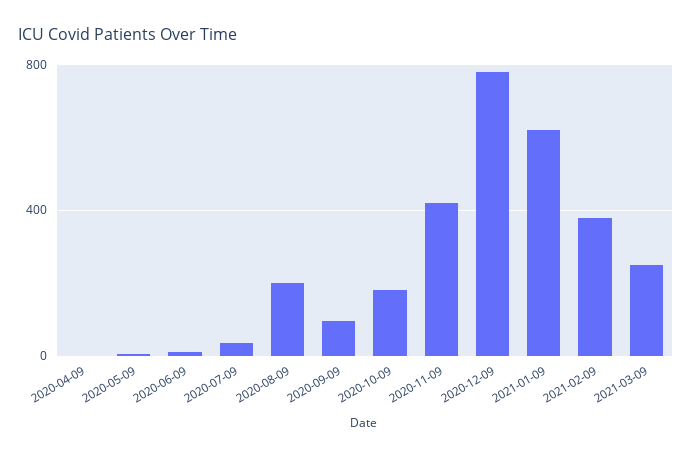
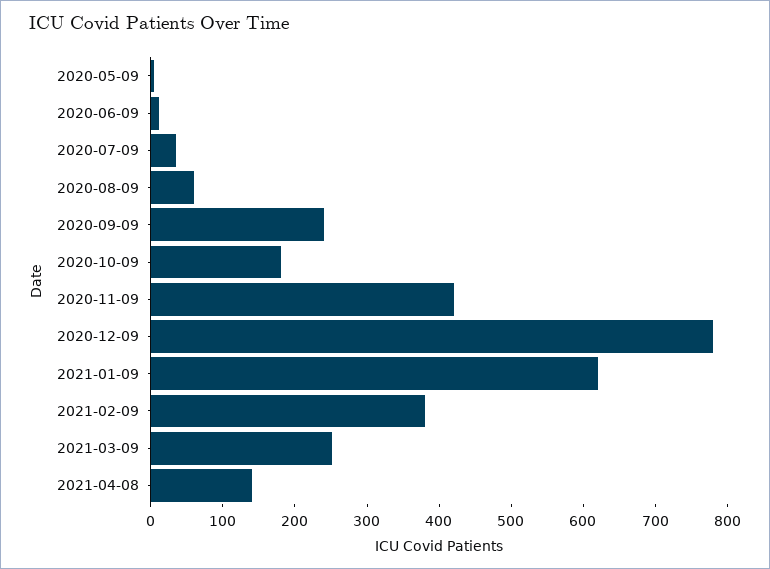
2020-04-09: 0 -> none
2020-08-09: 200 -> 60
2020-09-09: 100 -> 240
2021-04-08: none -> 140

